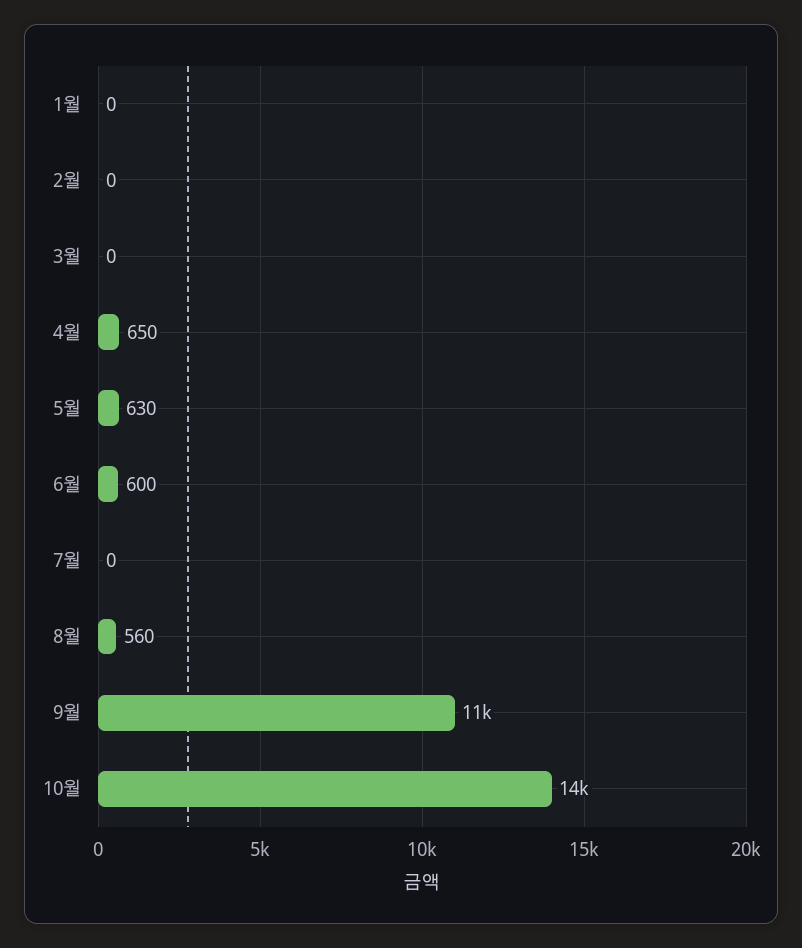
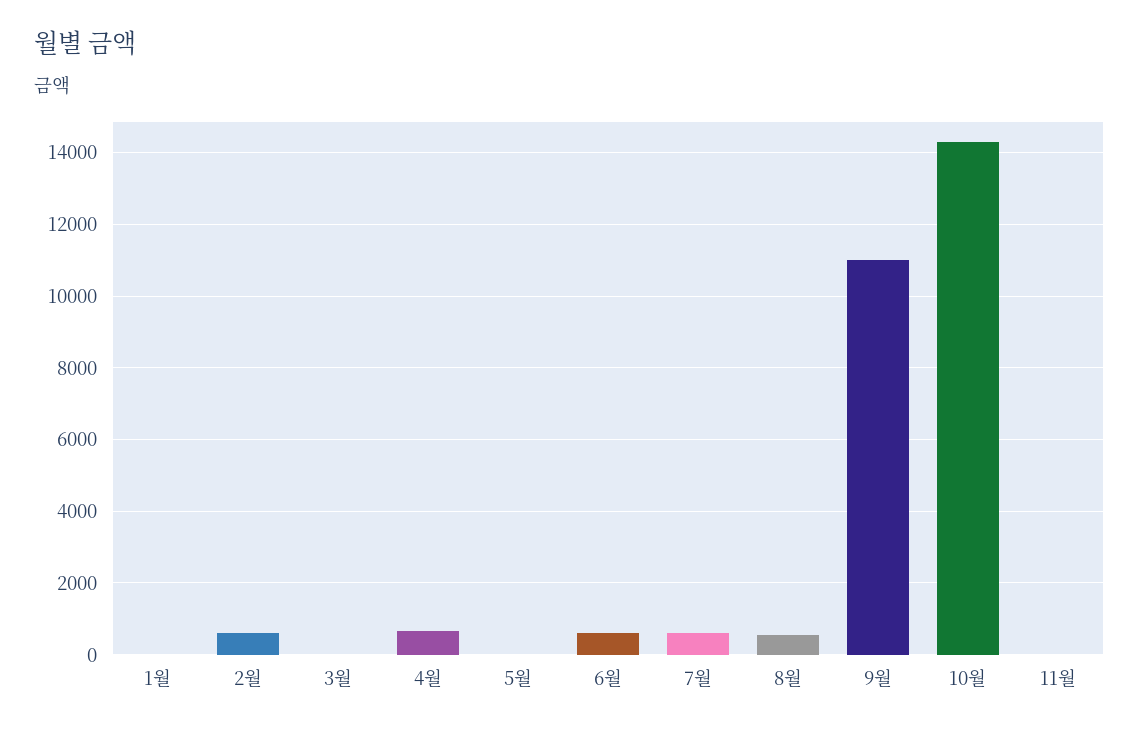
2월: 0 -> 600
5월: 630 -> 0
7월: 0 -> 600
11월: none -> 0

